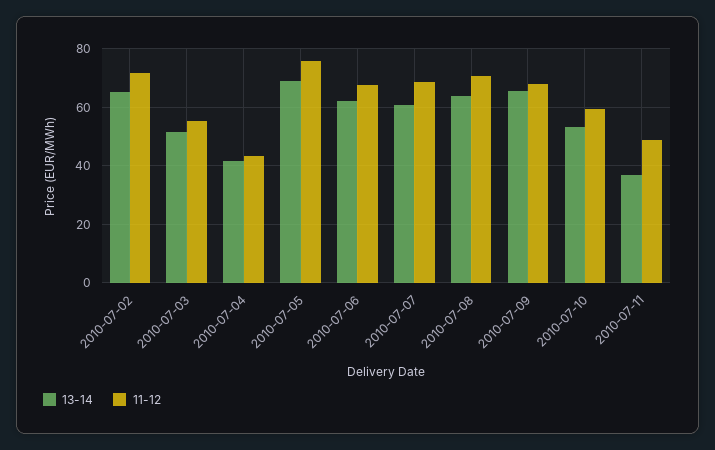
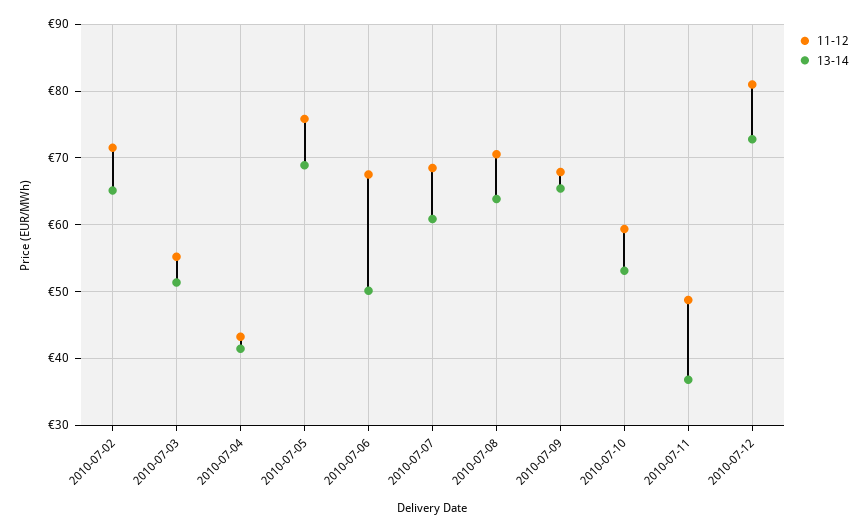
13-14, 2010-07-06: 62.5 -> 50
11-12, 2010-07-12: none -> 81
13-14, 2010-07-12: none -> 73

